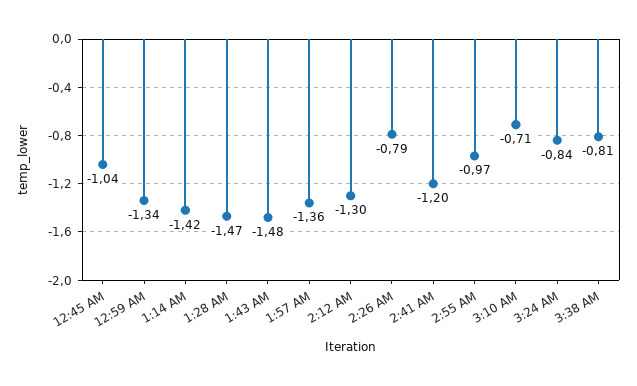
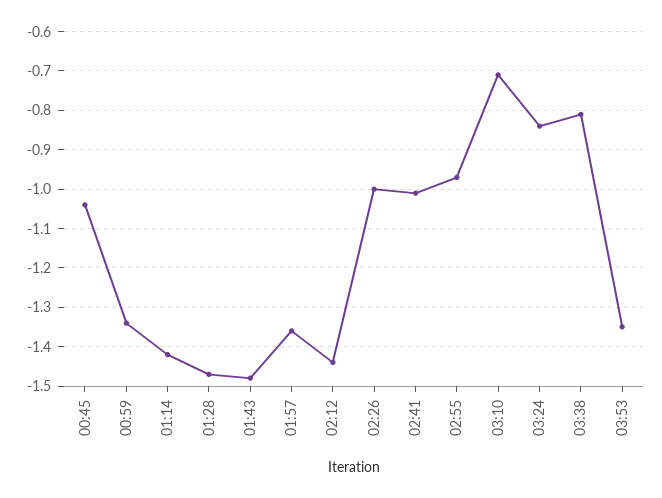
2:12 AM: -1.3 -> -1.45
2:26 AM: -0.79 -> -1
2:41 AM: -1.2 -> -1
03:53: none -> -1.35

